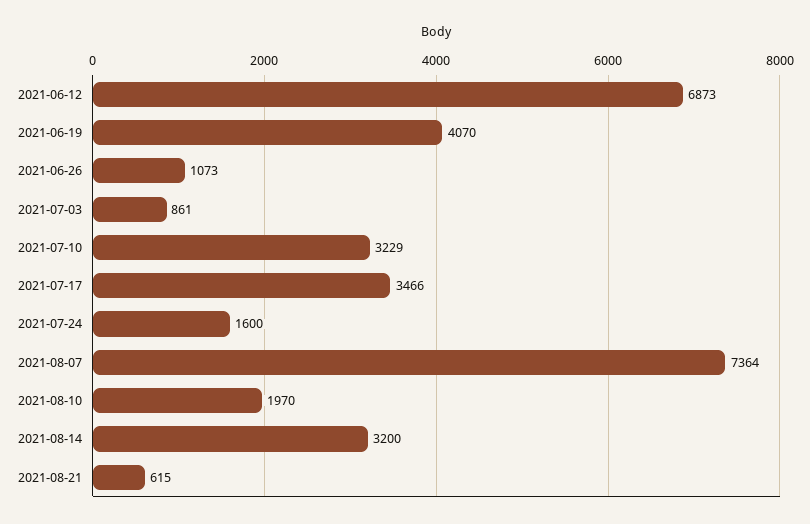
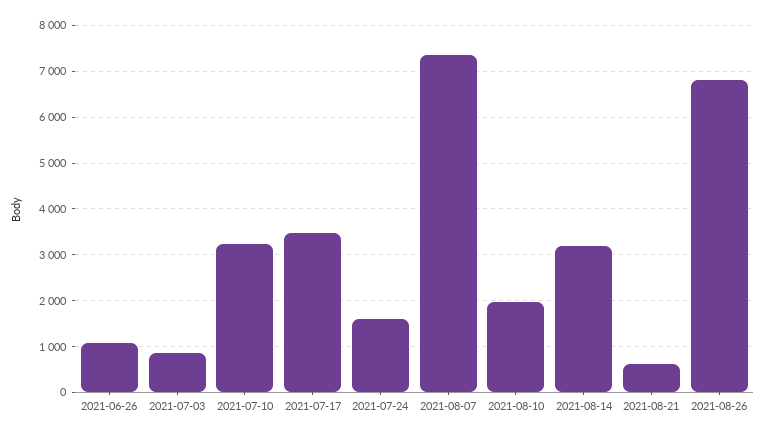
2021-06-12: 6873 -> none
2021-06-19: 4070 -> none
2021-08-26: none -> 6800

